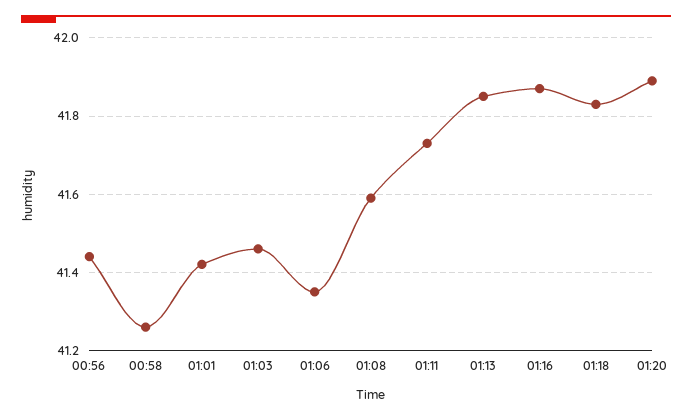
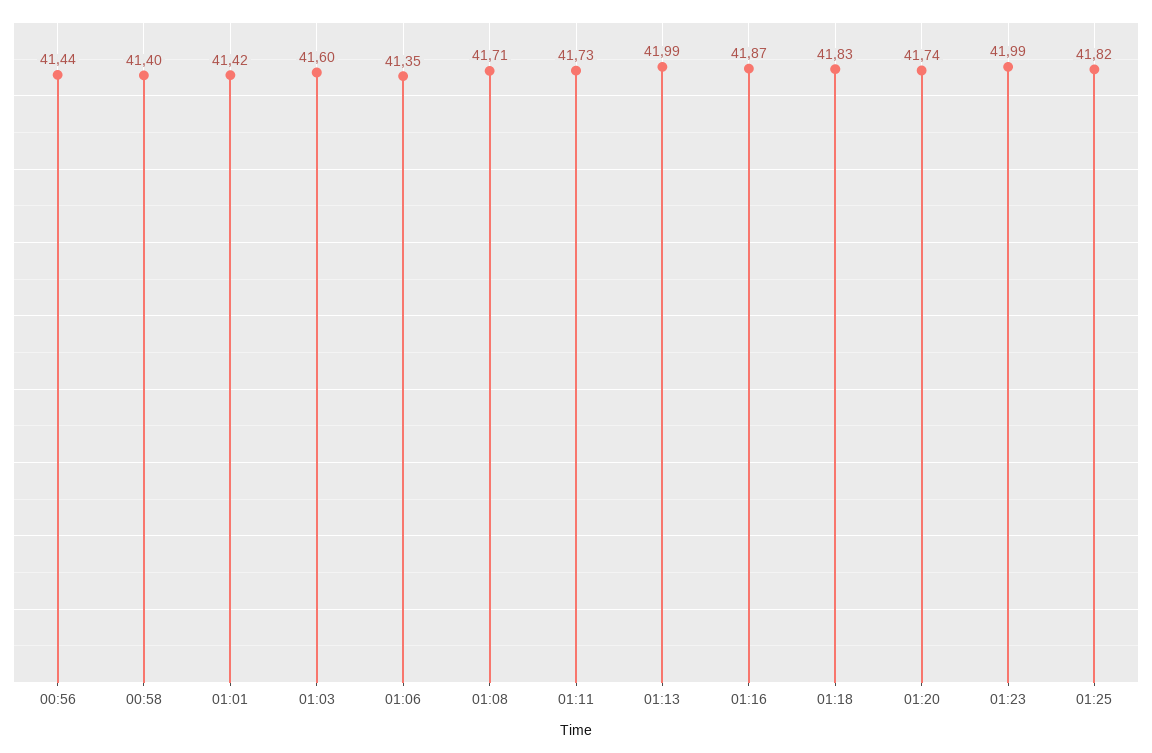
00:58: 41.25 -> 41.4
01:03: 41.45 -> 41.6
01:08: 41.6 -> 41.71
01:13: 41.85 -> 41.99
01:20: 41.9 -> 41.74
01:23: none -> 41.99
01:25: none -> 41.82

